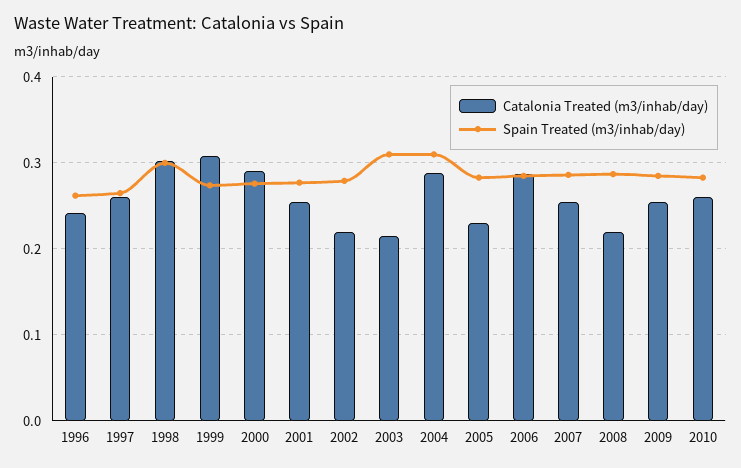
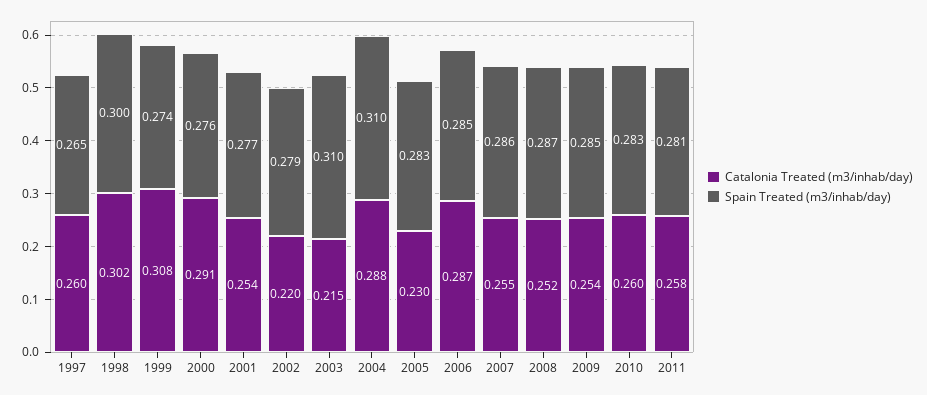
Catalonia Treated (m3/inhab/day), 1996: 0.24 -> none
Spain Treated (m3/inhab/day), 1996: 0.26 -> none
Catalonia Treated (m3/inhab/day), 2008: 0.22 -> 0.252
Catalonia Treated (m3/inhab/day), 2011: none -> 0.258
Spain Treated (m3/inhab/day), 2011: none -> 0.281

